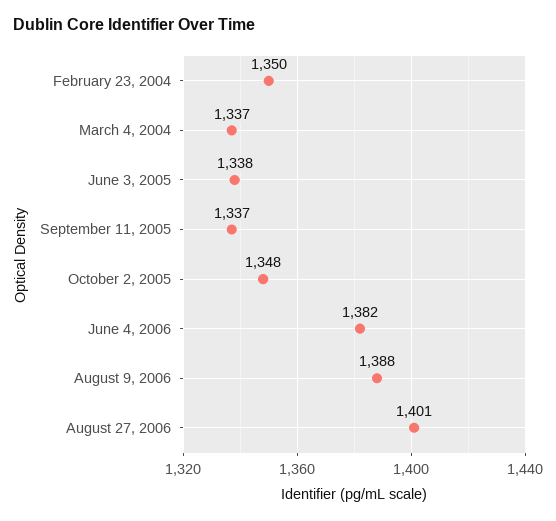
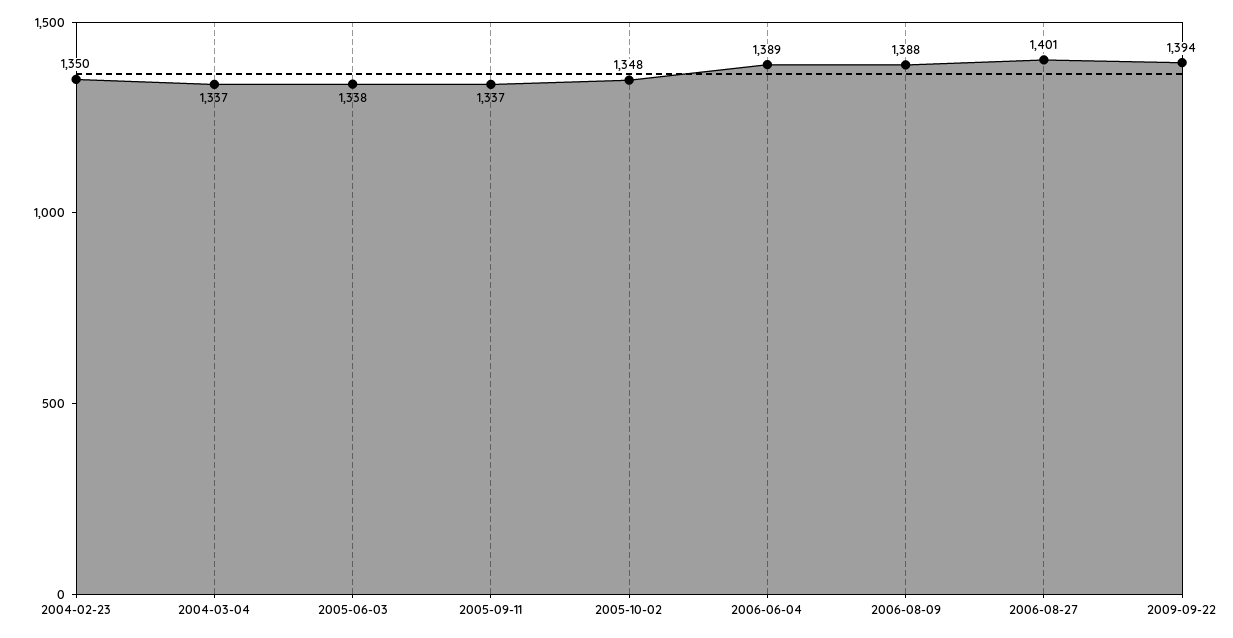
June 4, 2006: 1382 -> 1389
2009-09-22: none -> 1394

